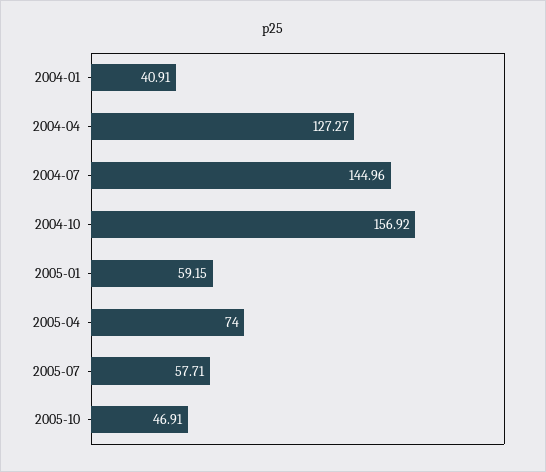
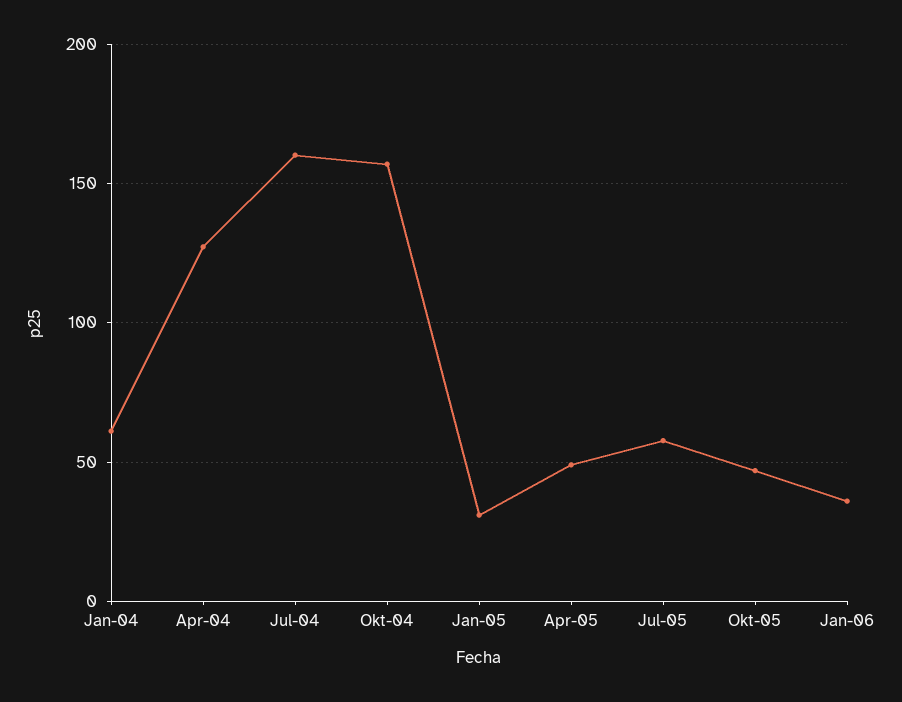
2004-01: 40.91 -> 60
2004-07: 144.96 -> 160
2005-01: 59.15 -> 30
2005-04: 74 -> 50
Jan-06: none -> 35

